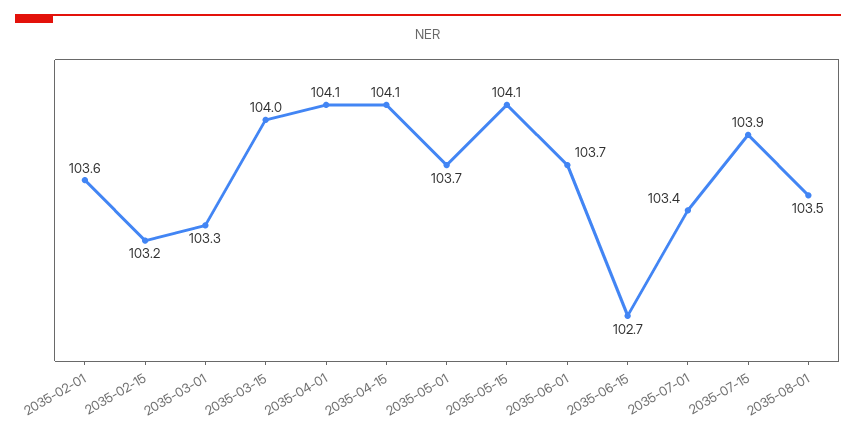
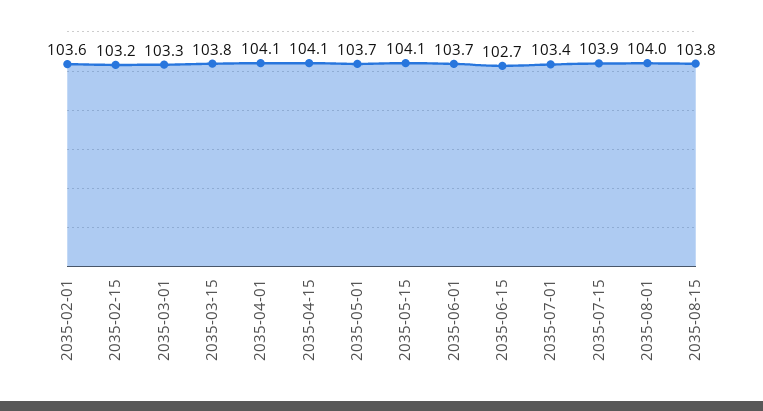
2035-03-15: 104 -> 103.8
2035-08-01: 103.5 -> 104
2035-08-15: none -> 103.8

